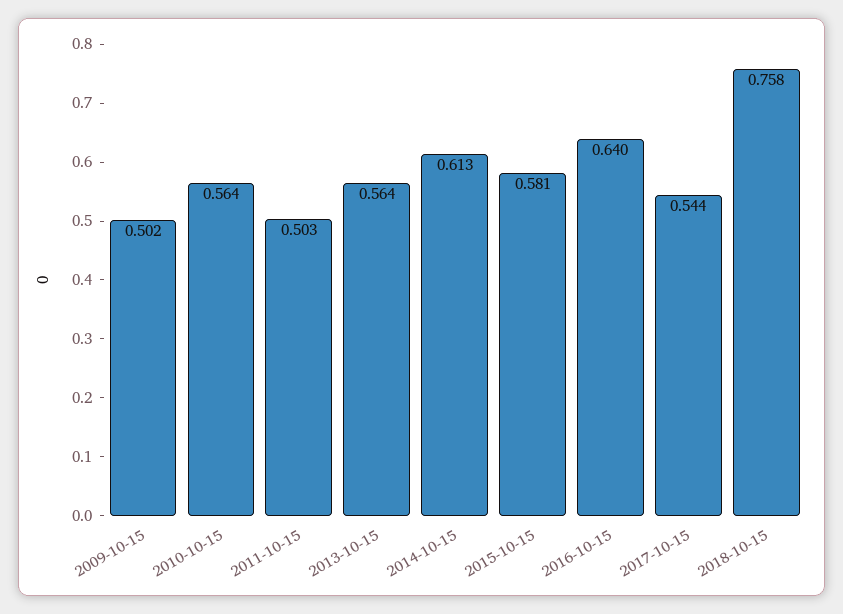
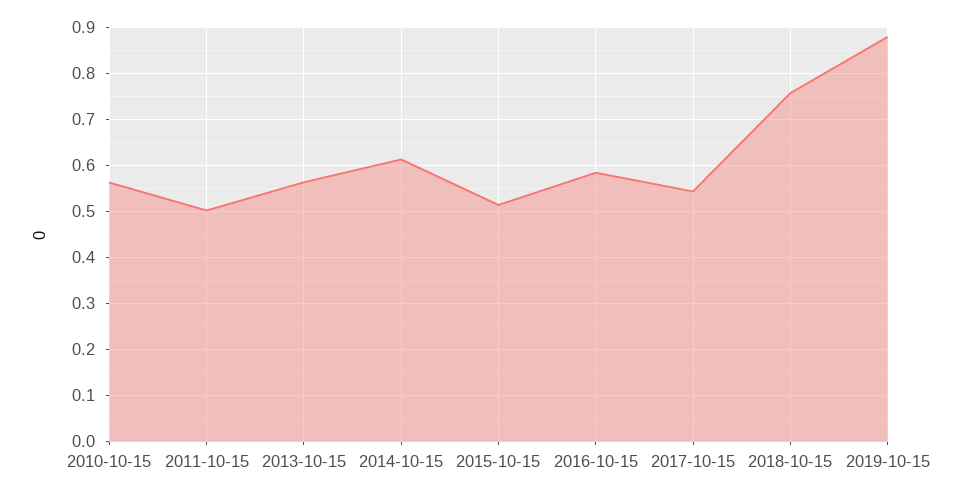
2009-10-15: 0.502 -> none
2015-10-15: 0.581 -> 0.52
2016-10-15: 0.64 -> 0.58
2019-10-15: none -> 0.88

